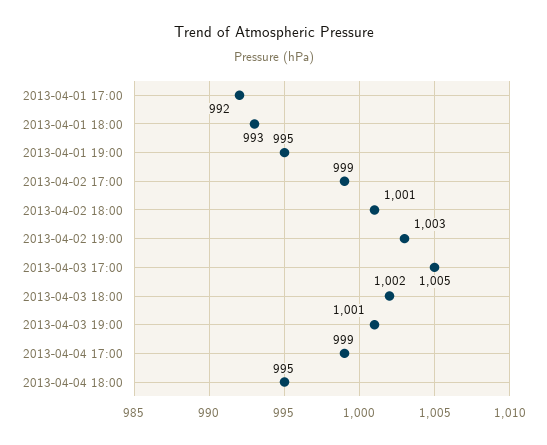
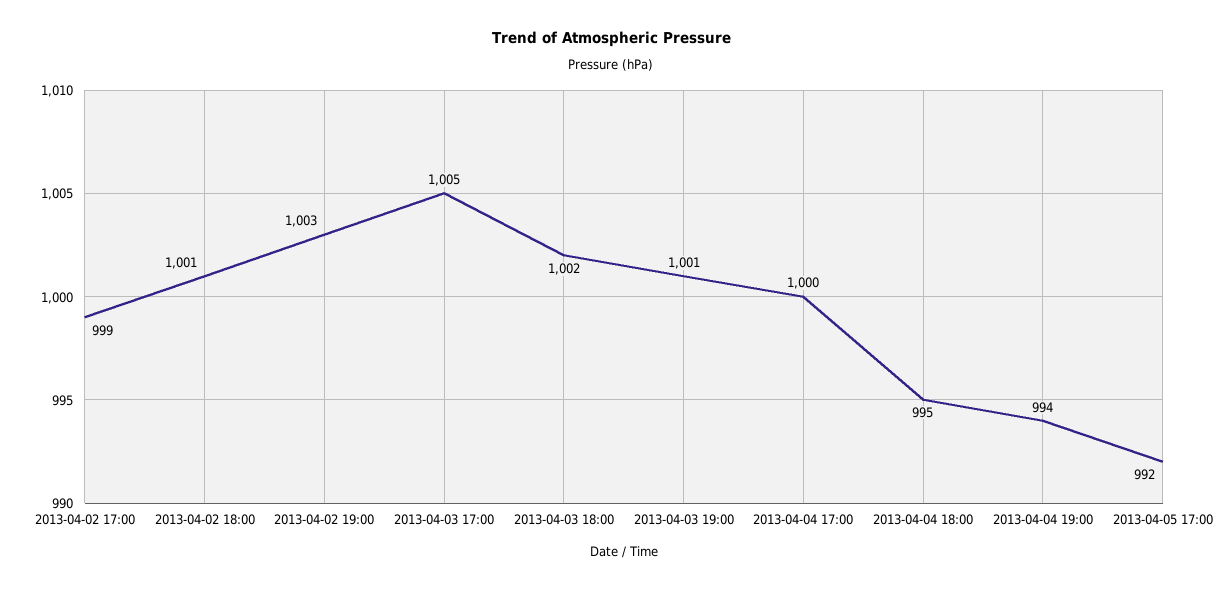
2013-04-01 17:00: 992 -> none
2013-04-01 18:00: 993 -> none
2013-04-01 19:00: 995 -> none
2013-04-04 17:00: 999 -> 1000
2013-04-04 19:00: none -> 994
2013-04-05 17:00: none -> 992

